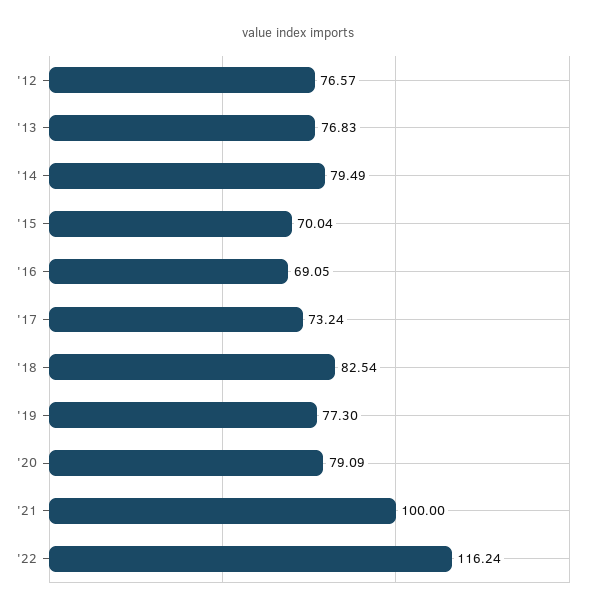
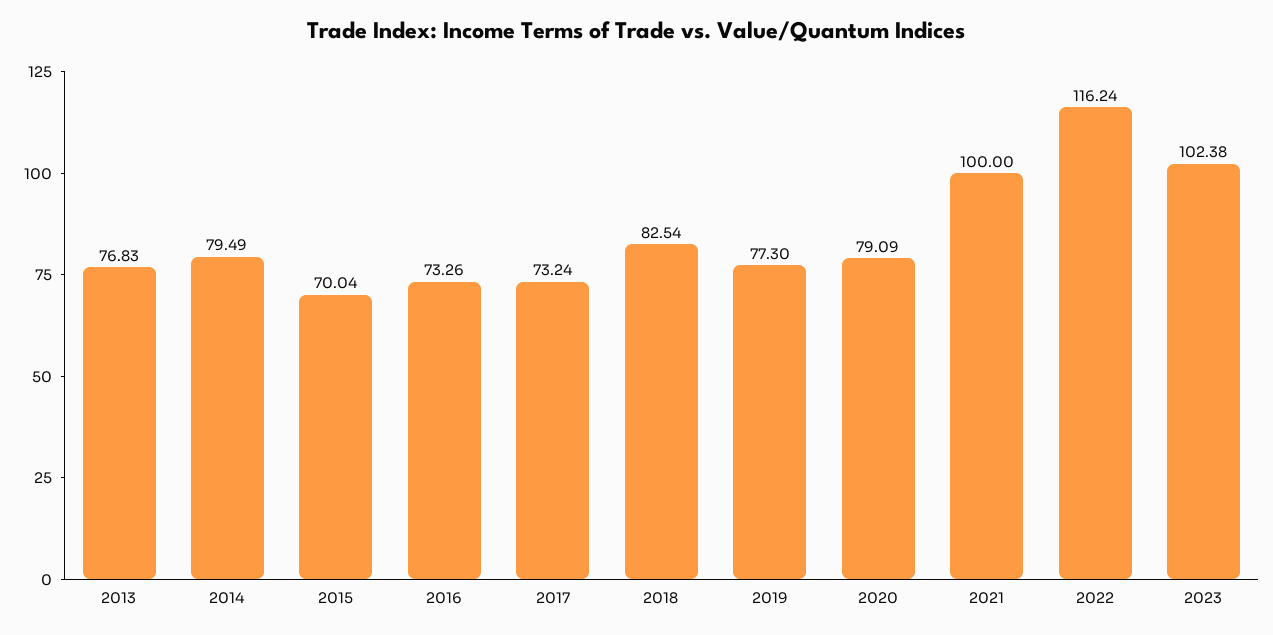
'12: 76.57 -> none
'16: 69.05 -> 73.26
2023: none -> 102.38

